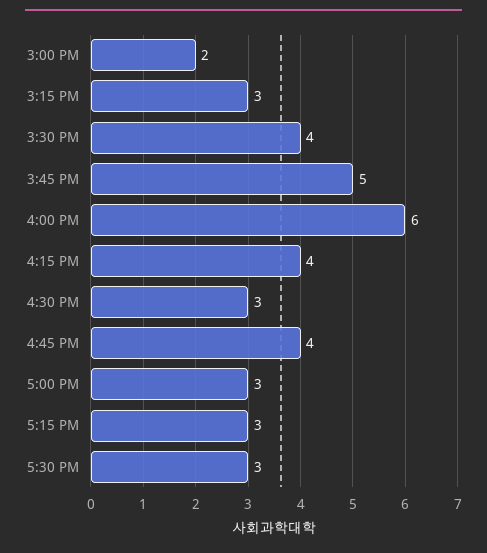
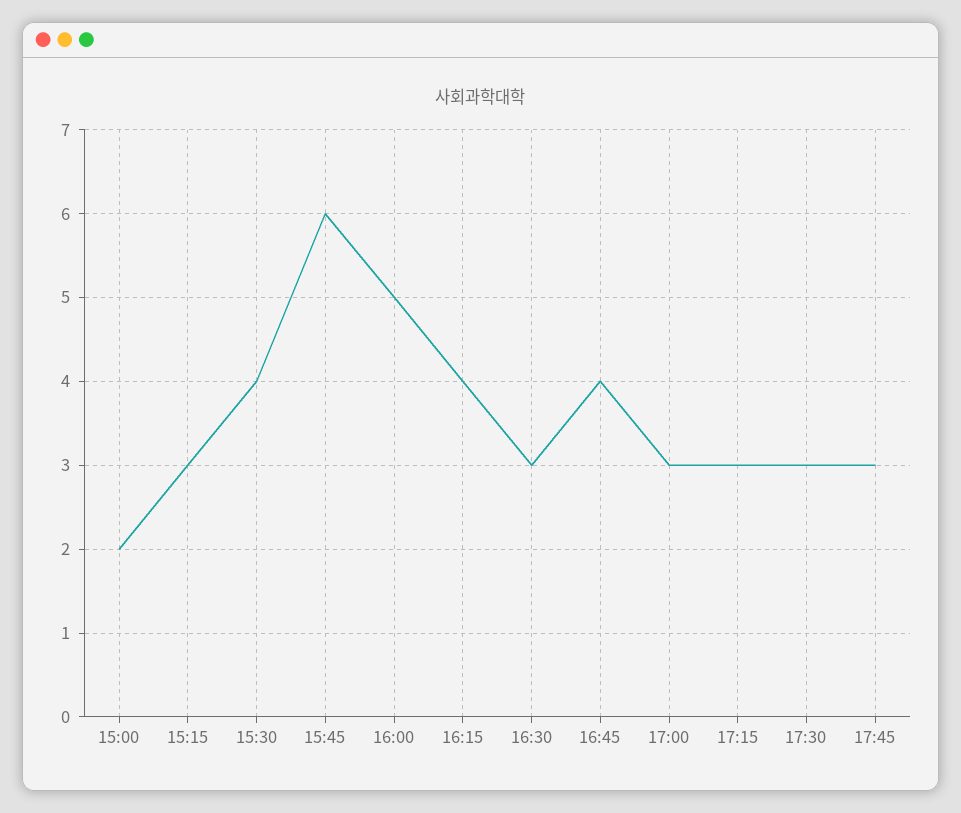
3:45 PM: 5 -> 6
4:00 PM: 6 -> 5
17:45: none -> 3

